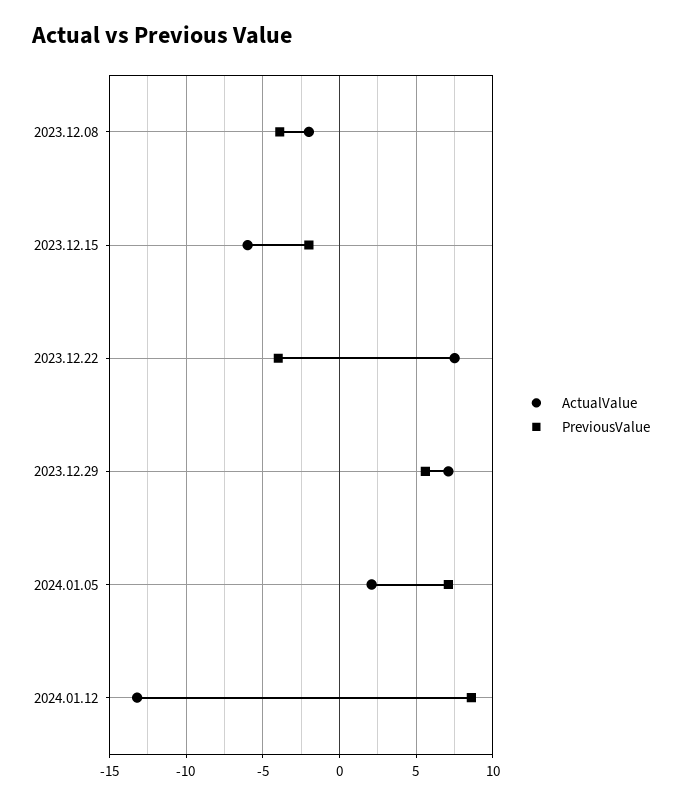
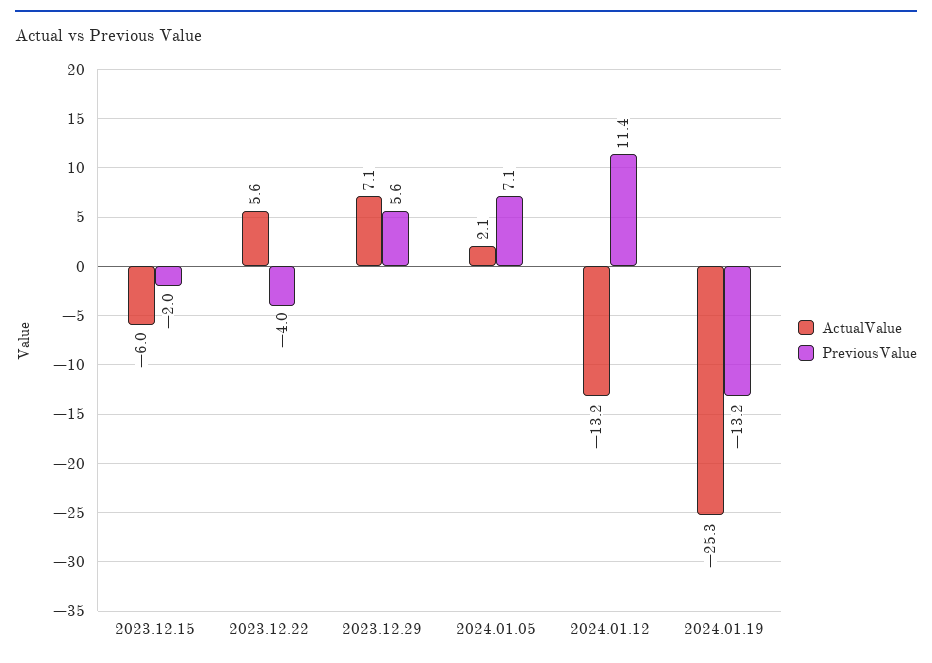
ActualValue, 2023.12.08: -2 -> none
PreviousValue, 2023.12.08: -4 -> none
ActualValue, 2023.12.22: 7.5 -> 5.6
PreviousValue, 2024.01.12: 8.5 -> 11.4
ActualValue, 2024.01.19: none -> -25.3
PreviousValue, 2024.01.19: none -> -13.2

